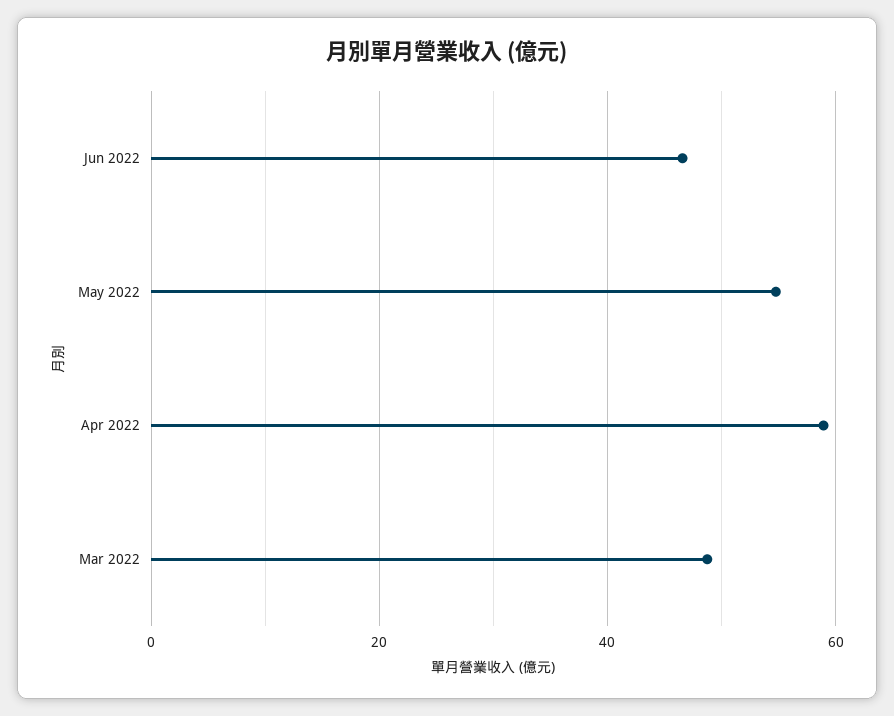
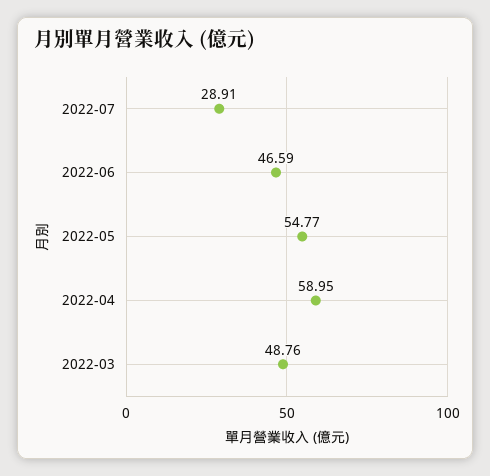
2022-07: none -> 28.91

